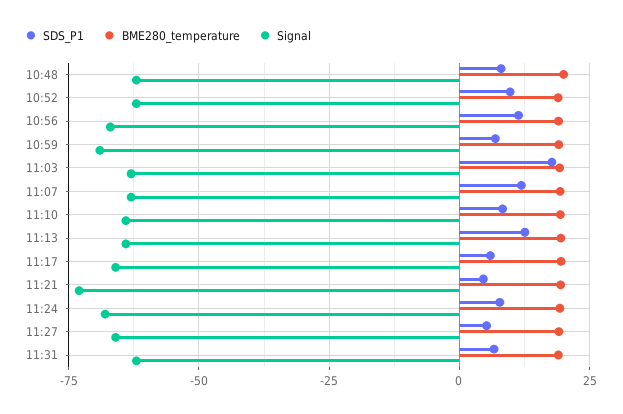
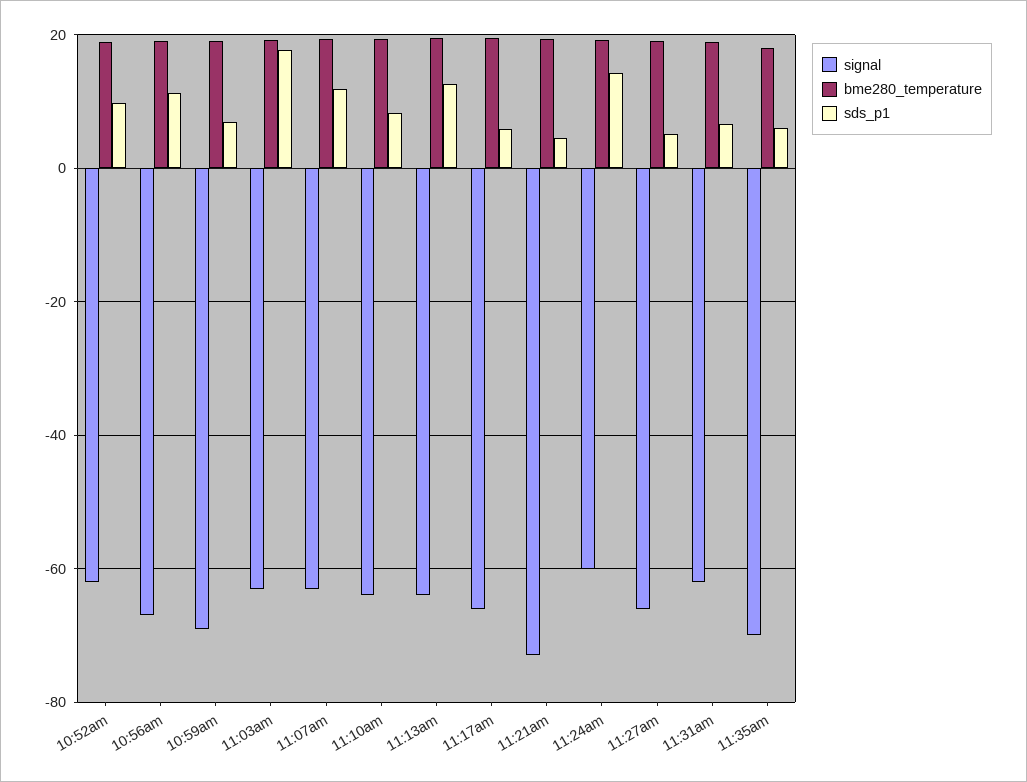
SDS_P1, 10:48: 7.5 -> none
BME280_temperature, 10:48: 20 -> none
Signal, 10:48: -62.5 -> none
SDS_P1, 11:24: 7.5 -> 14
Signal, 11:24: -67.5 -> -60
Signal, 11:35am: none -> -70
BME280_temperature, 11:35am: none -> 18
SDS_P1, 11:35am: none -> 6

